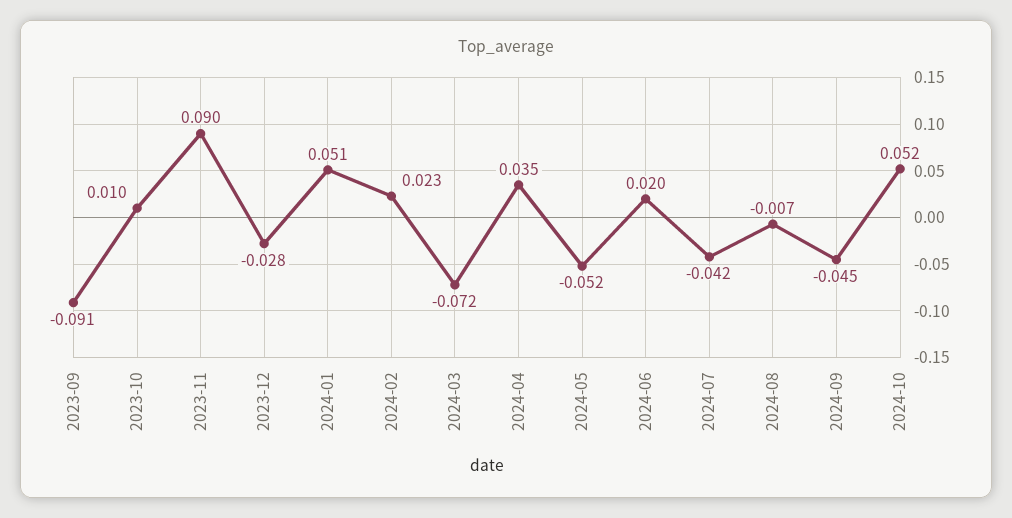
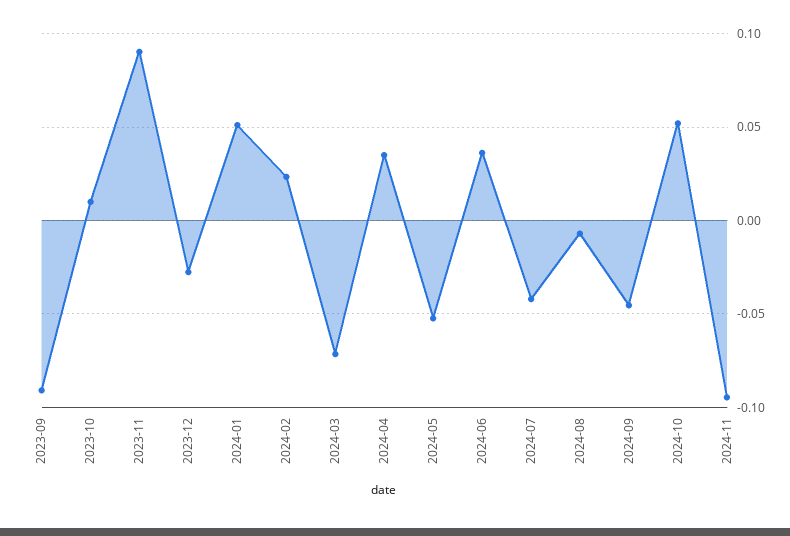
2024-06: 0.02 -> 0.035
2024-11: none -> -0.095

